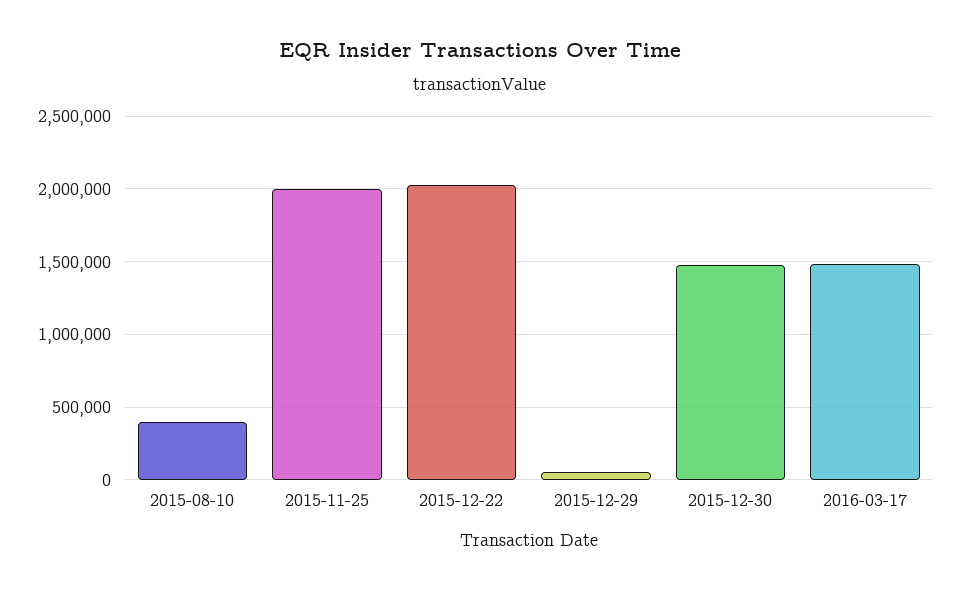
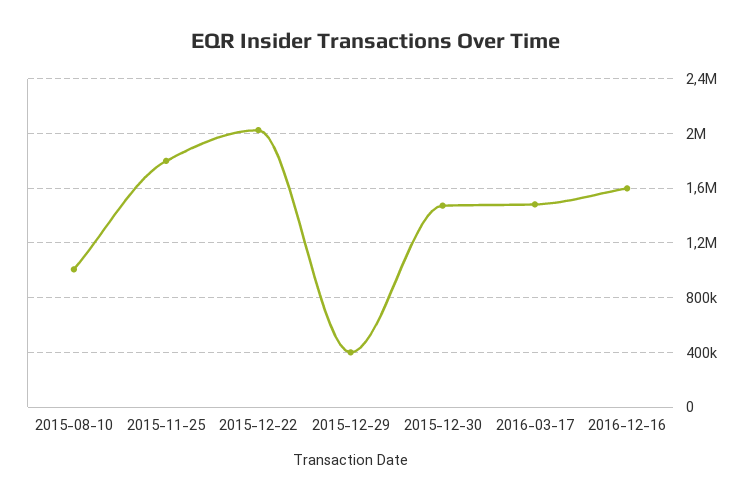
2015-08-10: 400000 -> 1000000
2015-11-25: 2000000 -> 1800000
2015-12-29: 50000 -> 400000
2016-12-16: none -> 1600000

